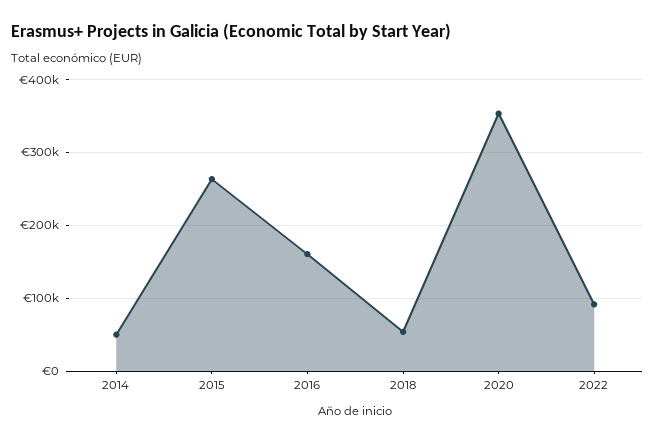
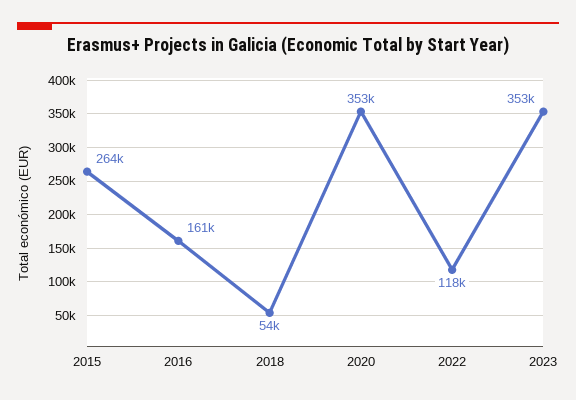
2014: 50000 -> none
2022: 90000 -> 118000
2023: none -> 353000

